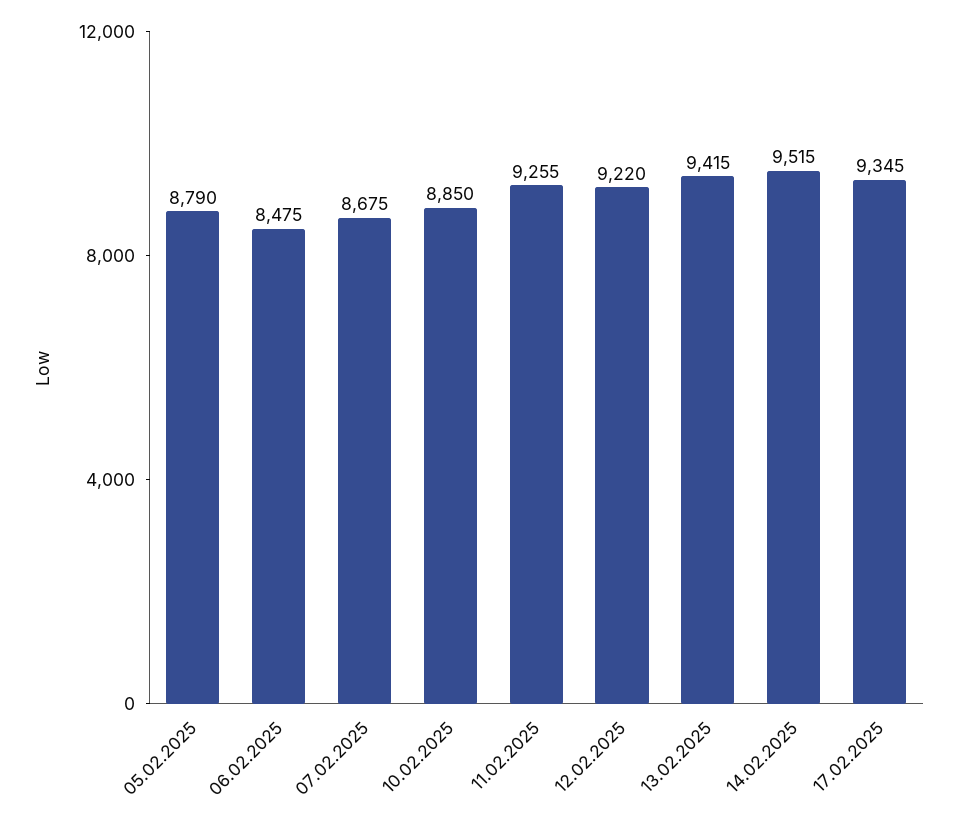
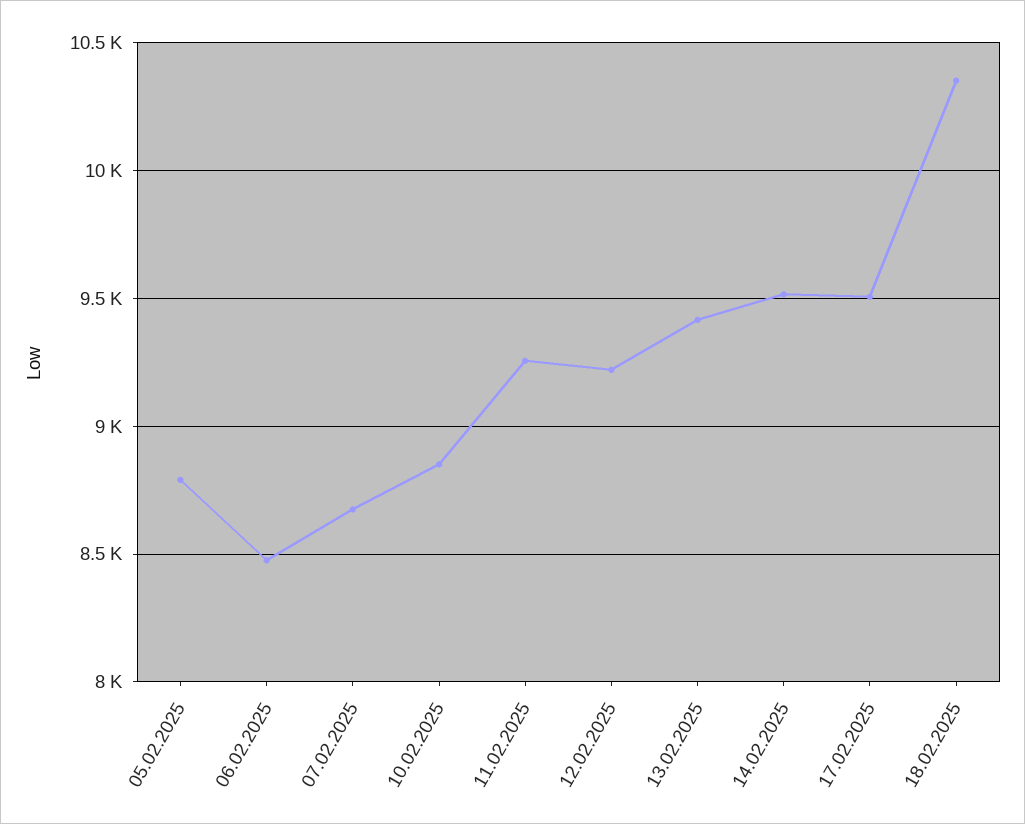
17.02.2025: 9345 -> 9500
18.02.2025: none -> 10350

